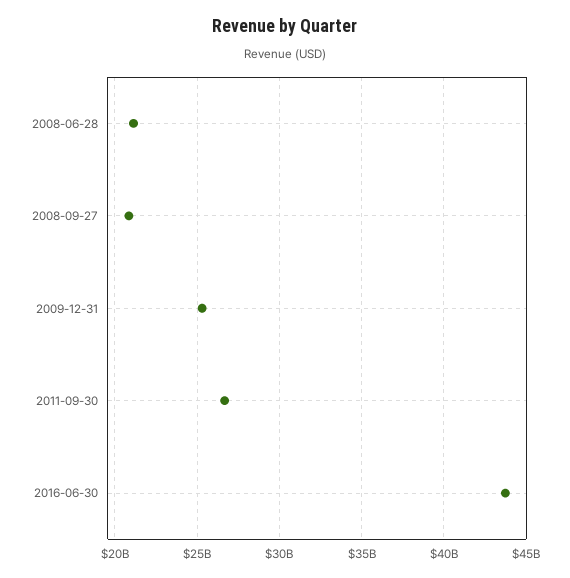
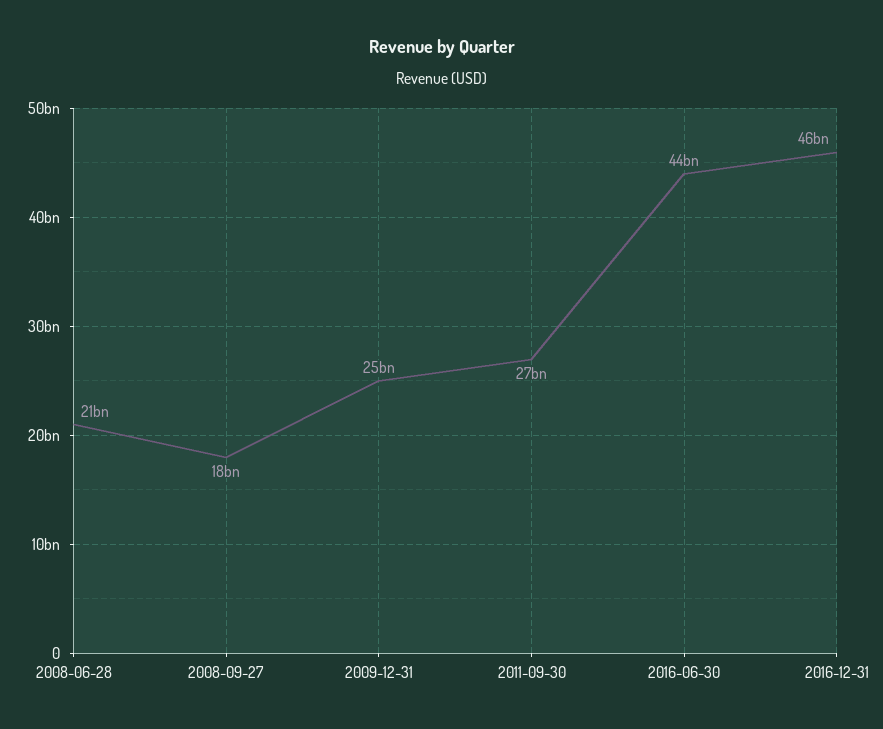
2008-09-27: 21000000000 -> 18000000000
2016-12-31: none -> 46000000000

